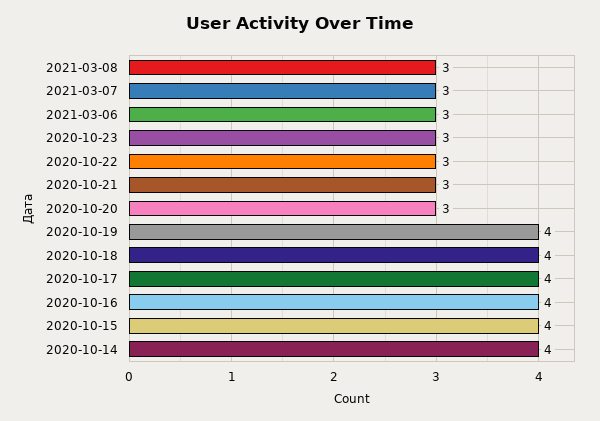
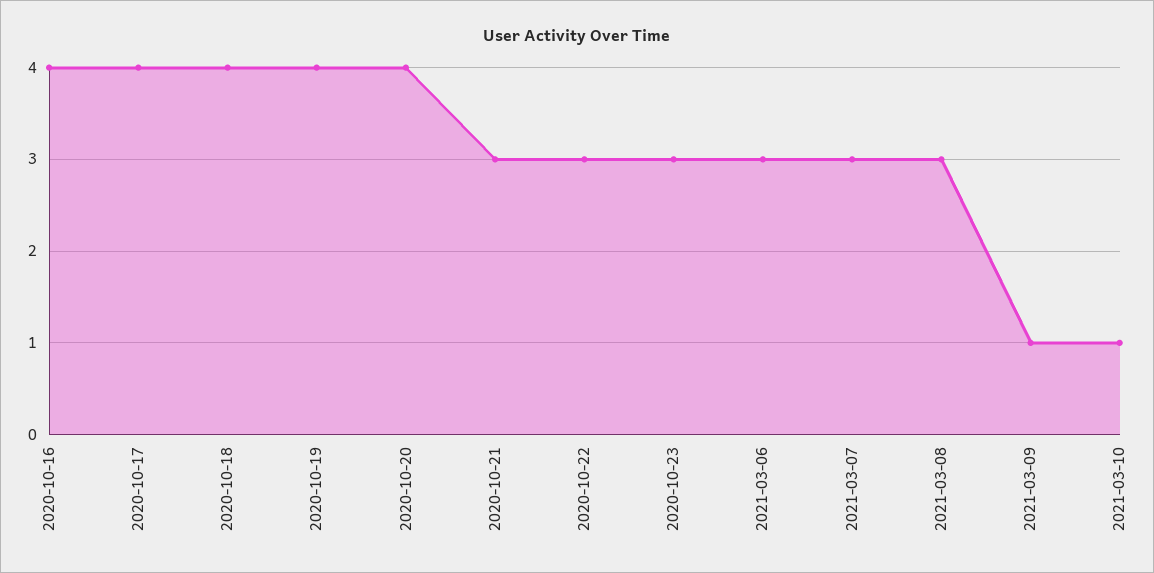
2020-10-20: 3 -> 4
2020-10-15: 4 -> none
2020-10-14: 4 -> none
2021-03-09: none -> 1
2021-03-10: none -> 1

